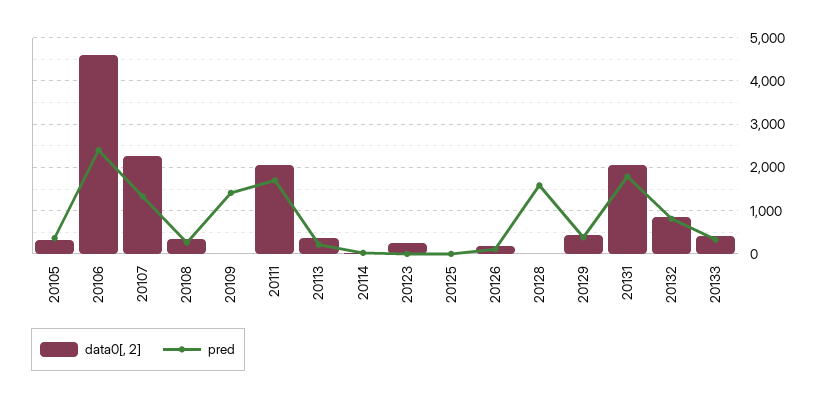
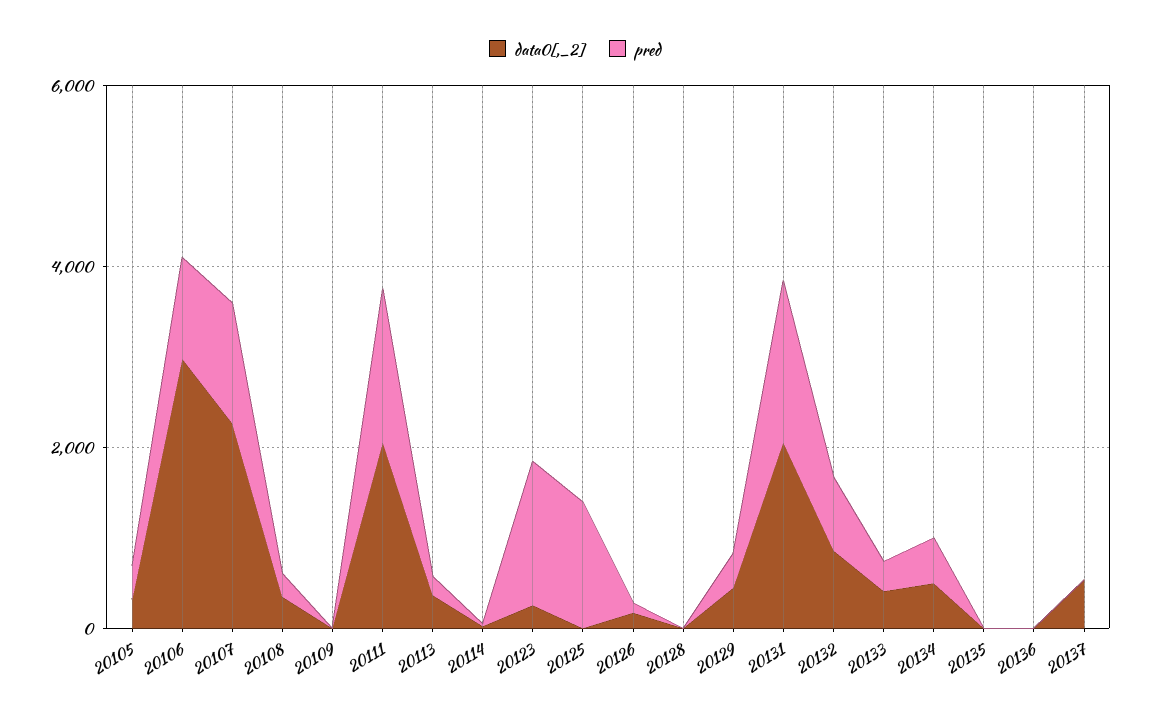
data0[, 2], 20106: 4600 -> 3000
pred, 20106: 2400 -> 1000
pred, 20109: 1400 -> 0
pred, 20123: 0 -> 1500
pred, 20125: 0 -> 1500
pred, 20128: 1600 -> 0
data0[, 2], 20134: none -> 500
pred, 20134: none -> 500
data0[, 2], 20135: none -> 0
pred, 20135: none -> 0
data0[, 2], 20136: none -> 0
pred, 20136: none -> 0
data0[, 2], 20137: none -> 500
pred, 20137: none -> 0

